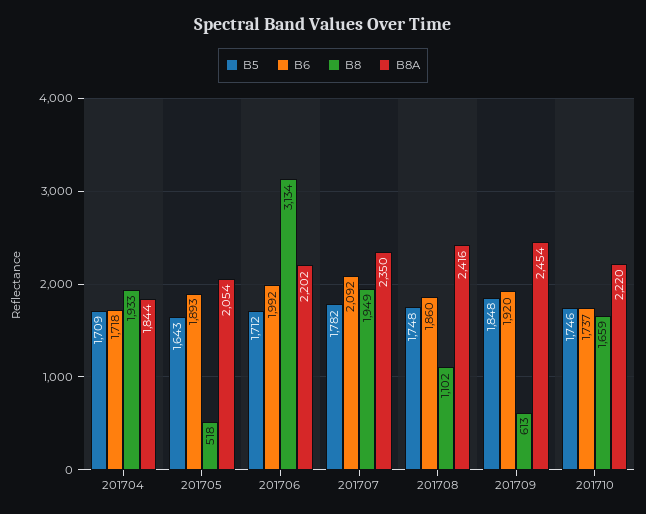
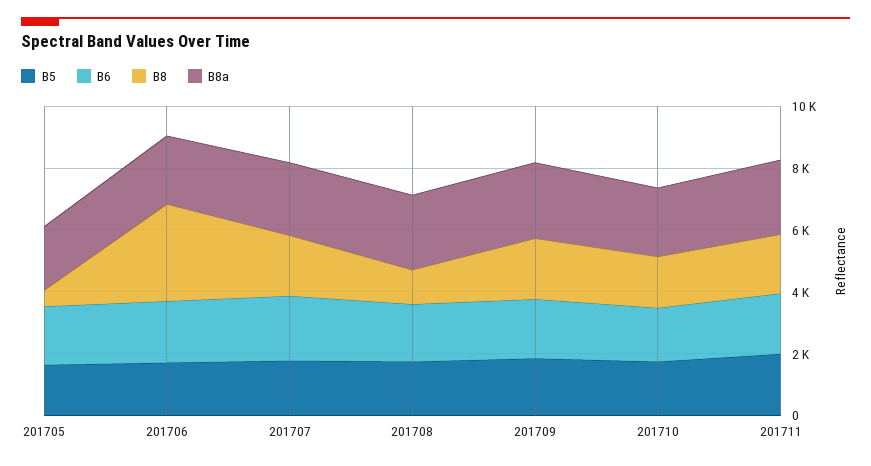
B5, 201704: 1709 -> none
B6, 201704: 1718 -> none
B8, 201704: 1933 -> none
B8A, 201704: 1844 -> none
B8, 201709: 613 -> 2000
B5, 201711: none -> 2000
B6, 201711: none -> 2000
B8, 201711: none -> 2000
B8A, 201711: none -> 2500

